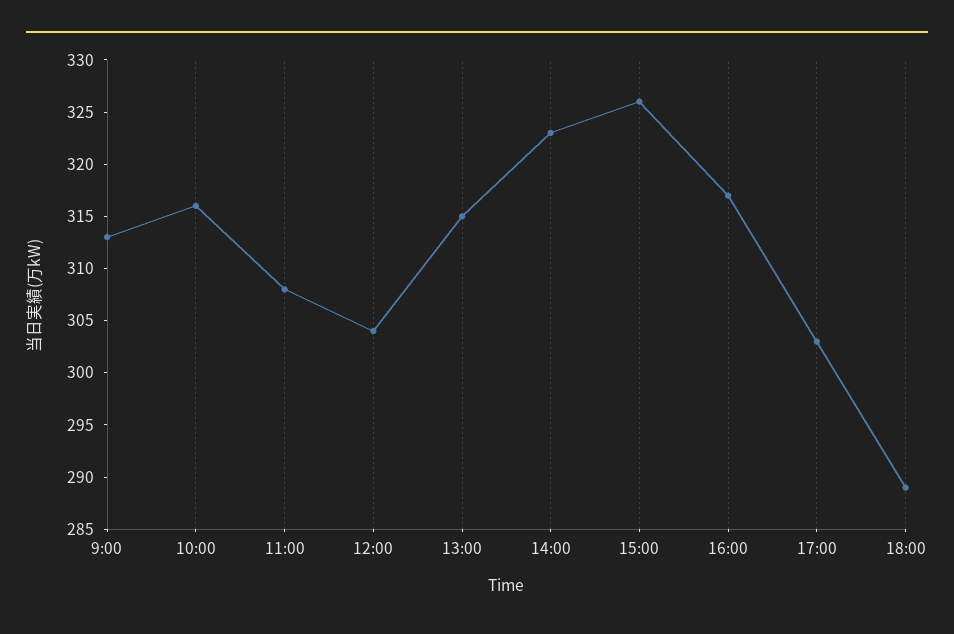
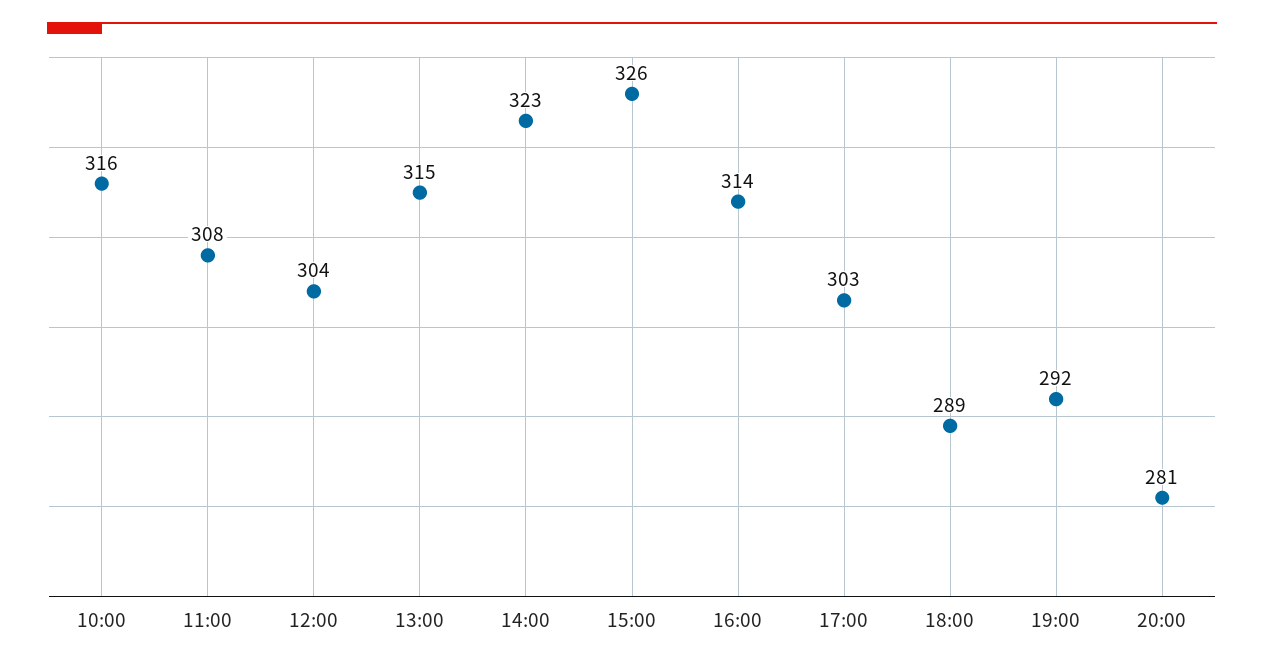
9:00: 313 -> none
16:00: 317 -> 314
19:00: none -> 292
20:00: none -> 281

